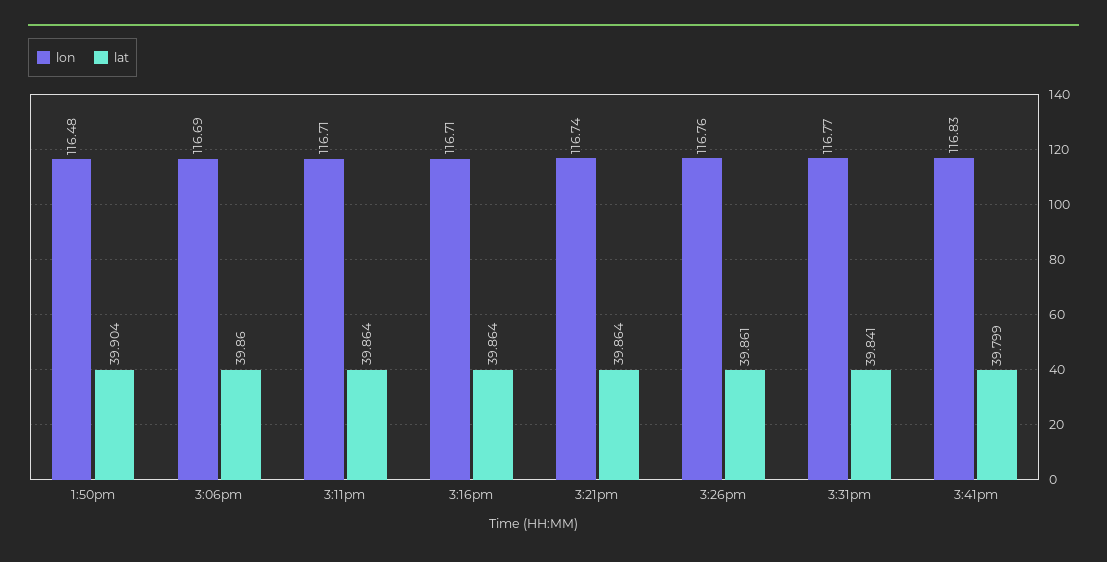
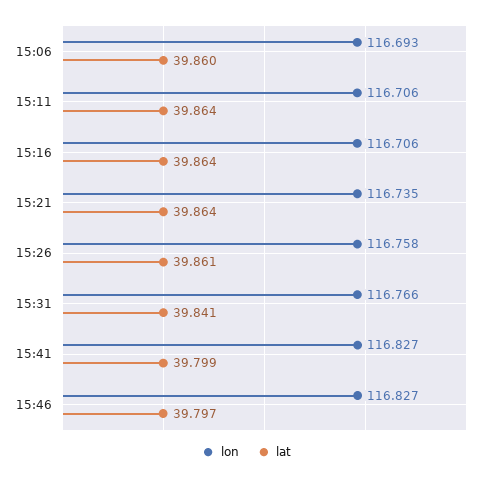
lon, 1:50pm: 116.48 -> none
lat, 1:50pm: 39.904 -> none
lon, 15:46: none -> 116.827
lat, 15:46: none -> 39.797

